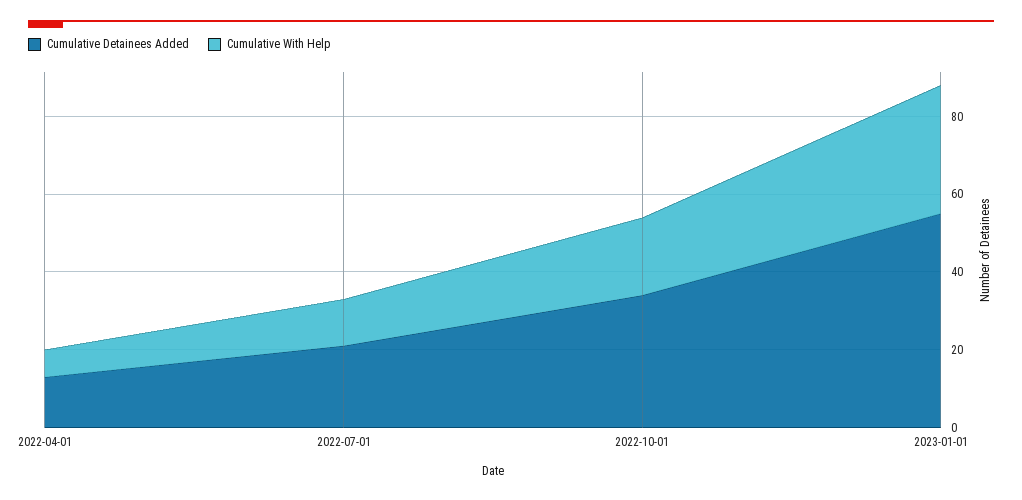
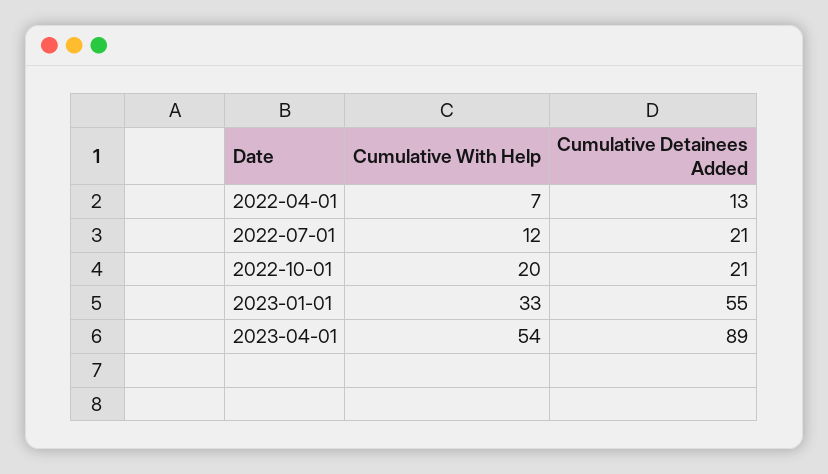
Cumulative Detainees Added, 2022-10-01: 35 -> 21
Cumulative With Help, 2023-04-01: none -> 54
Cumulative Detainees Added, 2023-04-01: none -> 89

